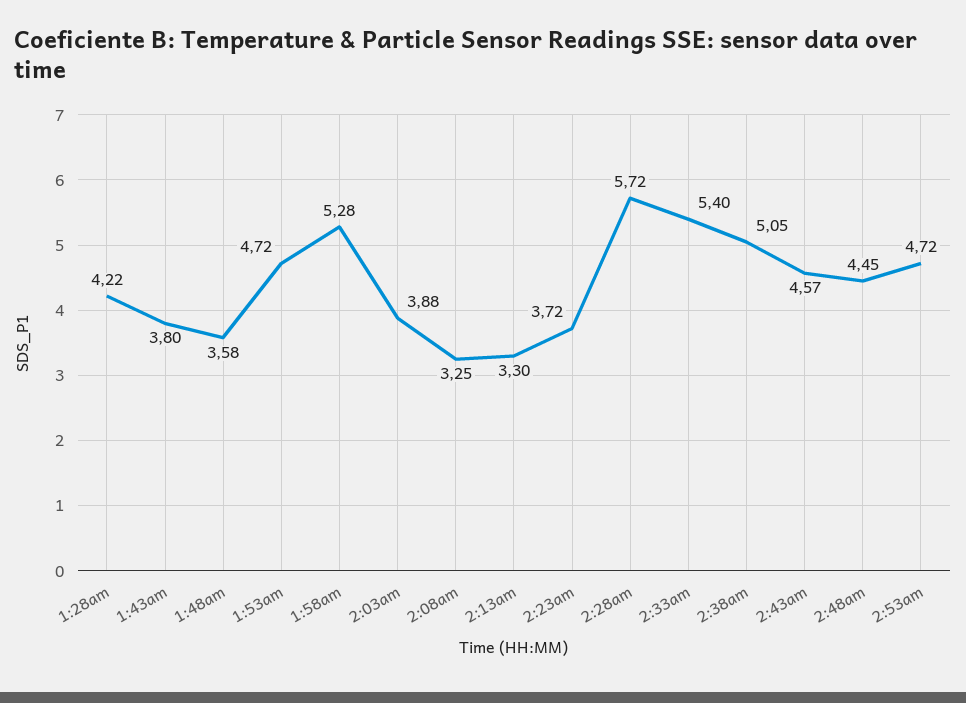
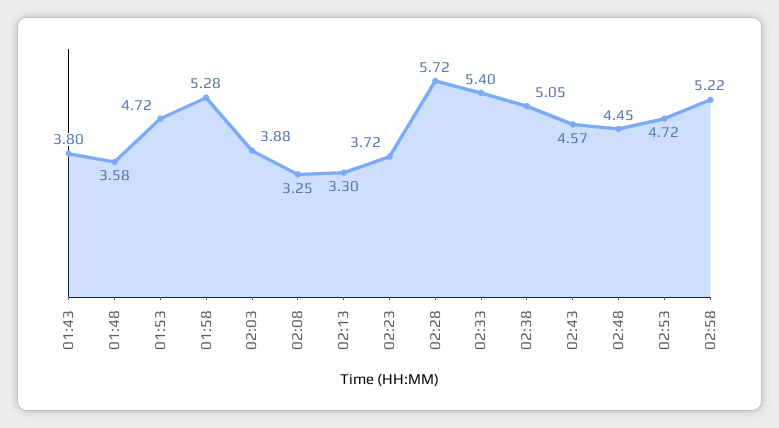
1:28am: 4.22 -> none
02:58: none -> 5.22

